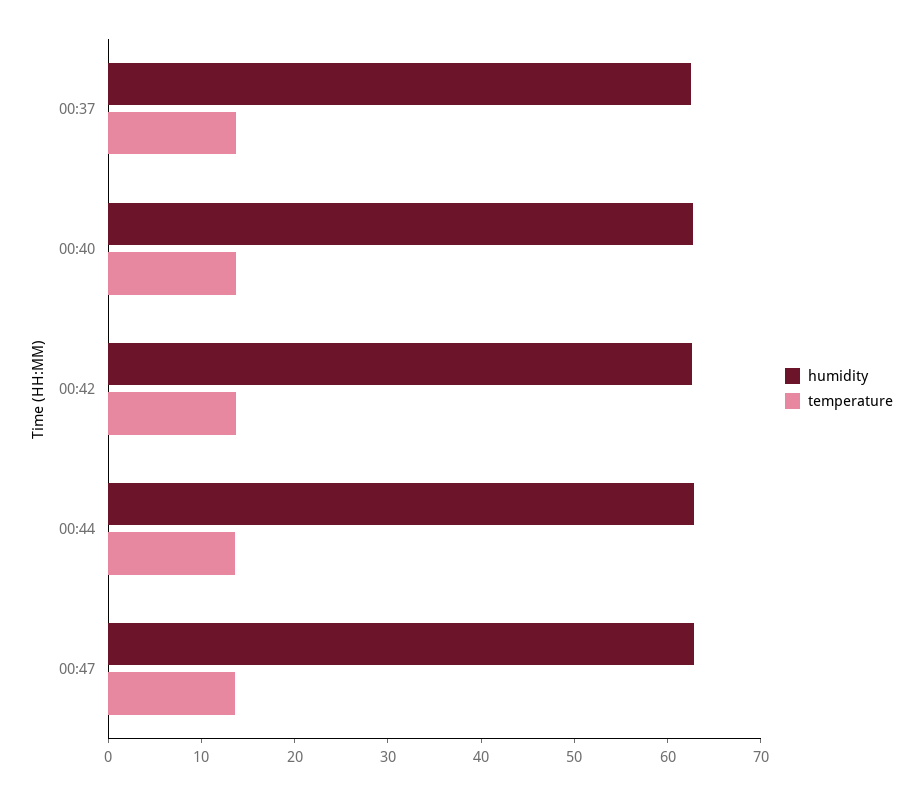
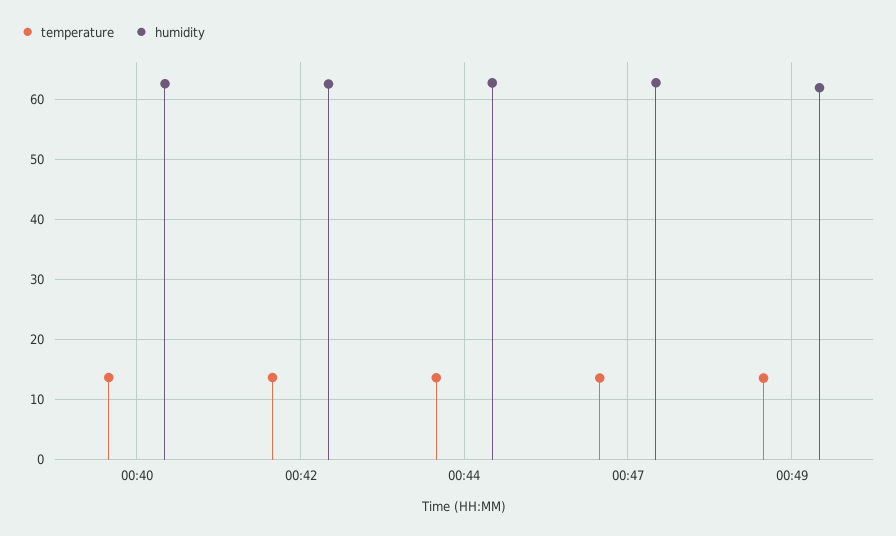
humidity, 00:37: 62 -> none
temperature, 00:37: 14 -> none
temperature, 00:49: none -> 14
humidity, 00:49: none -> 62

